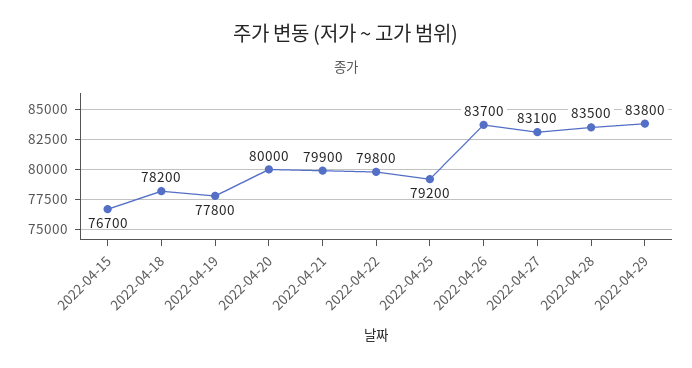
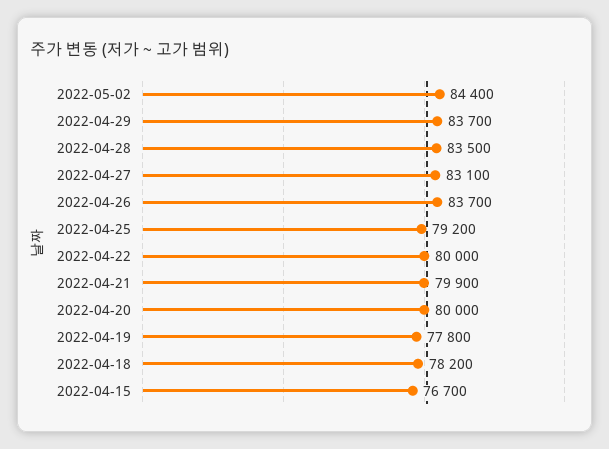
2022-04-22: 79800 -> 80000
2022-04-29: 83800 -> 83700
2022-05-02: none -> 84400

